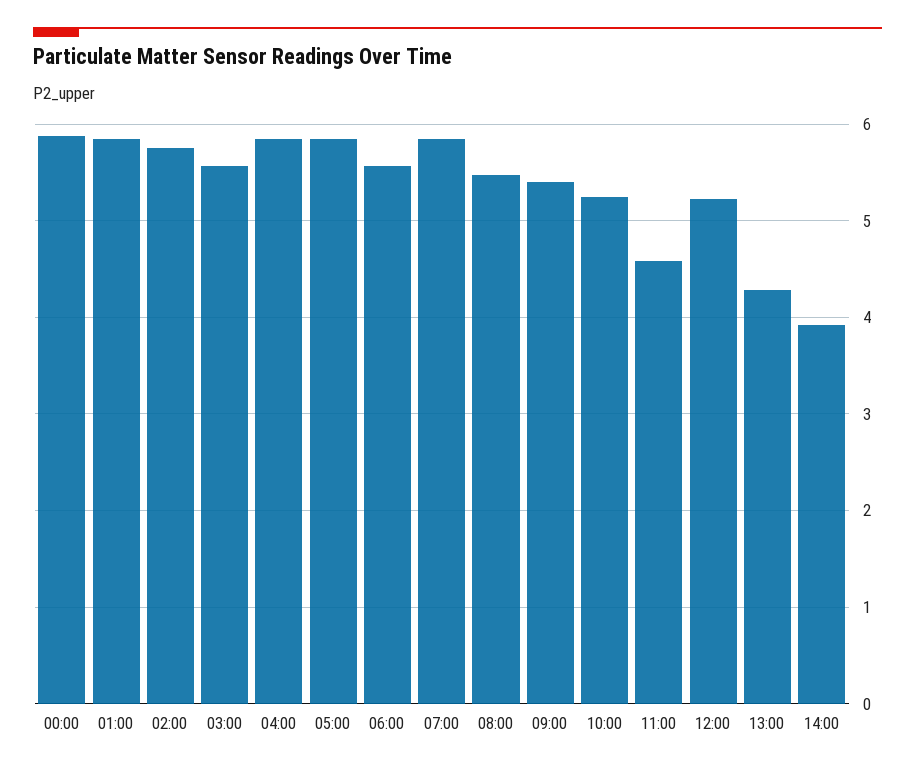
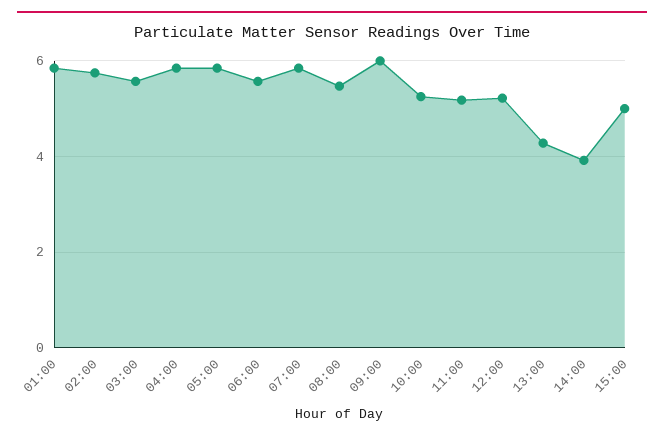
00:00: 5.9 -> none
09:00: 5.4 -> 6
11:00: 4.6 -> 5.2
15:00: none -> 5

